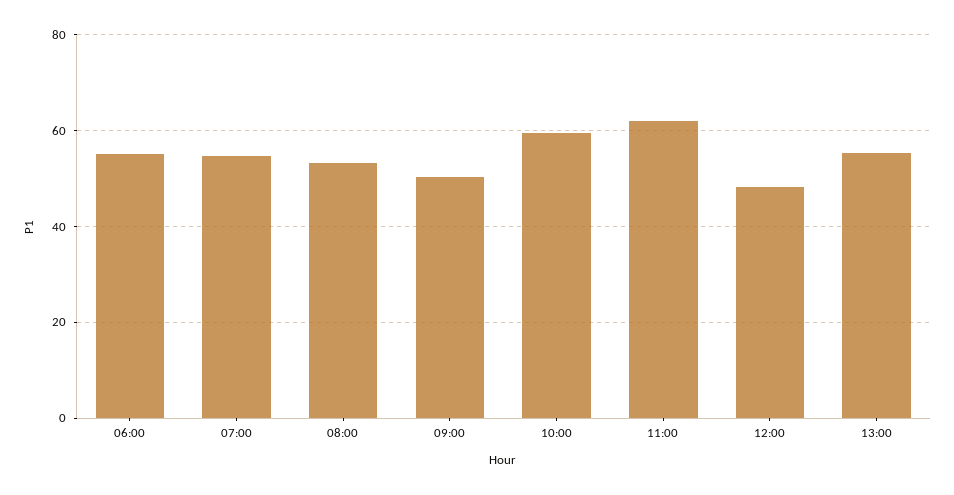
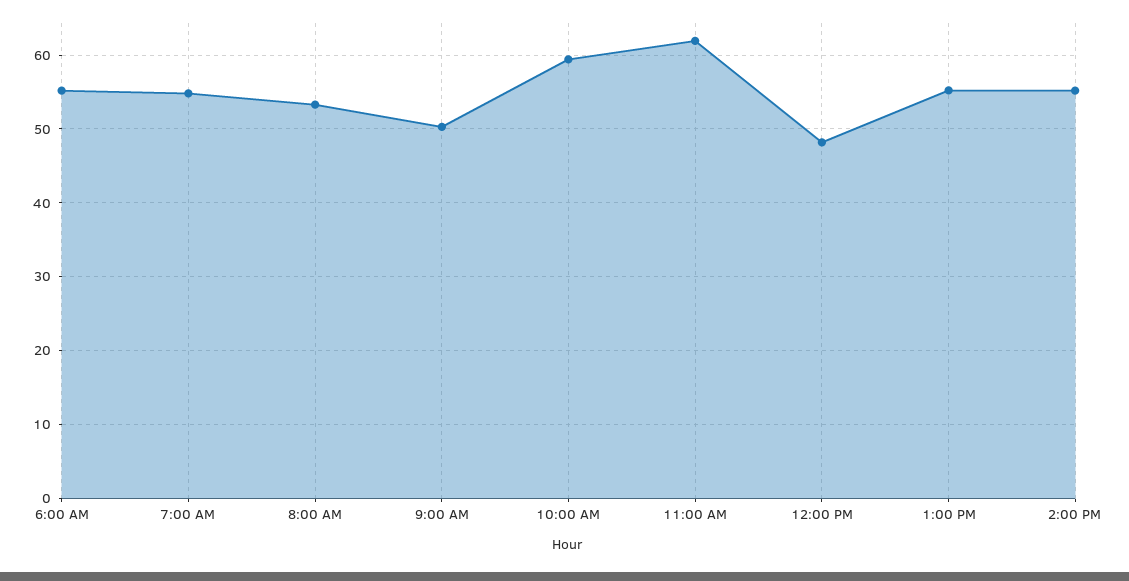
2:00 PM: none -> 55

